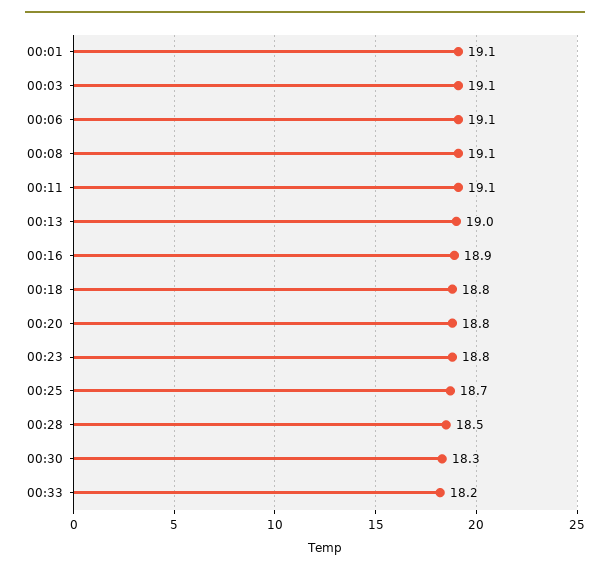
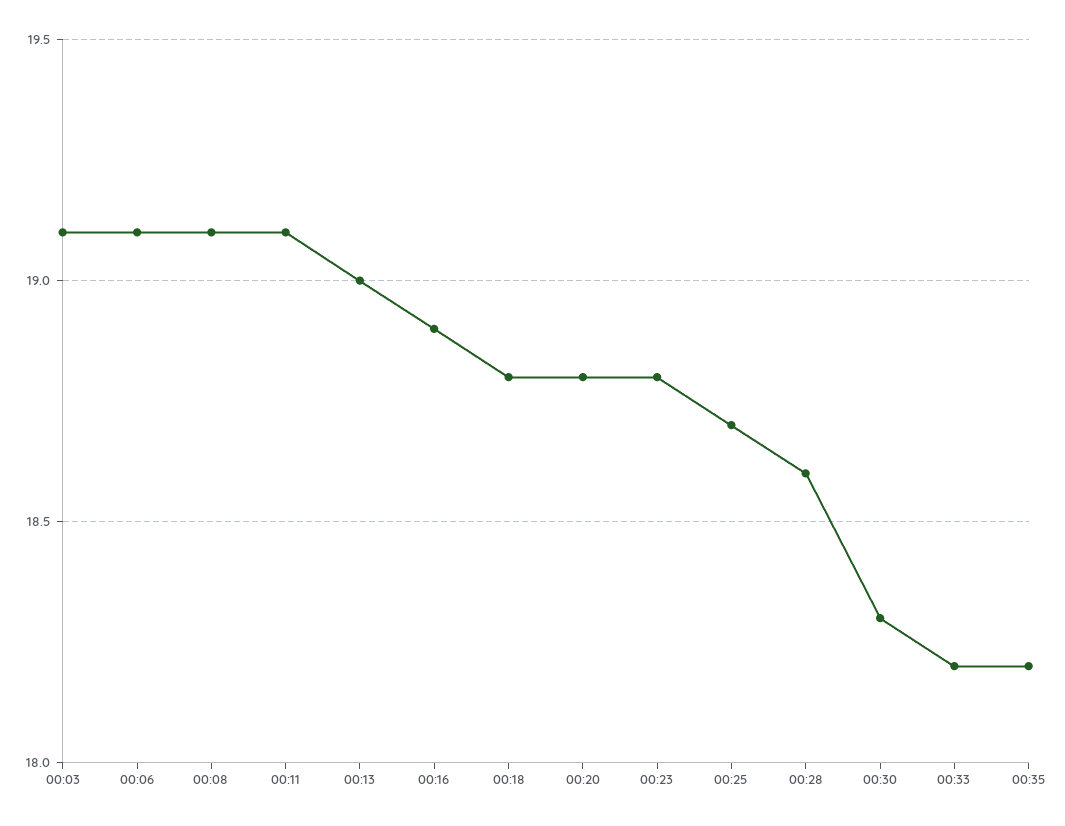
00:01: 19.1 -> none
00:28: 18.5 -> 18.6
00:35: none -> 18.2

